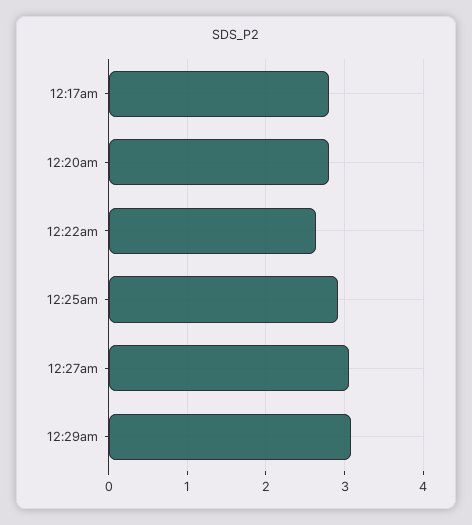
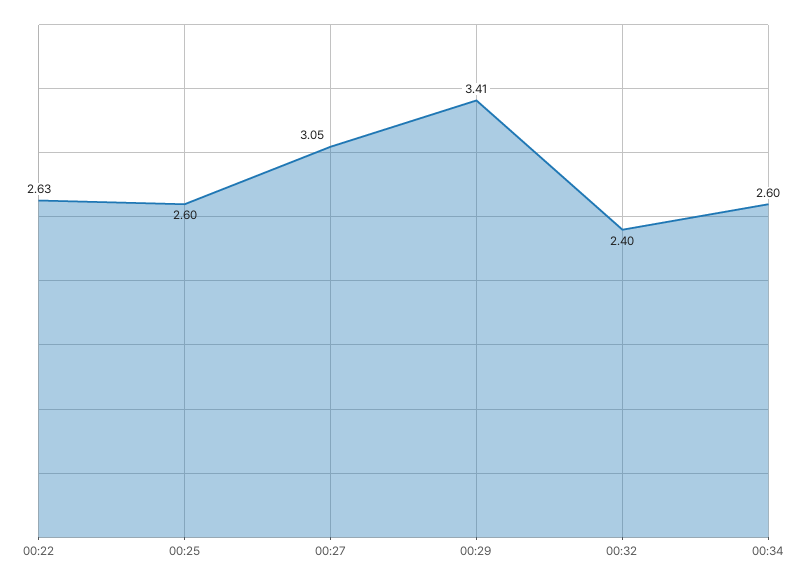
12:17am: 2.8 -> none
12:20am: 2.8 -> none
12:25am: 2.9 -> 2.6
12:29am: 3.1 -> 3.41
00:32: none -> 2.4
00:34: none -> 2.6

